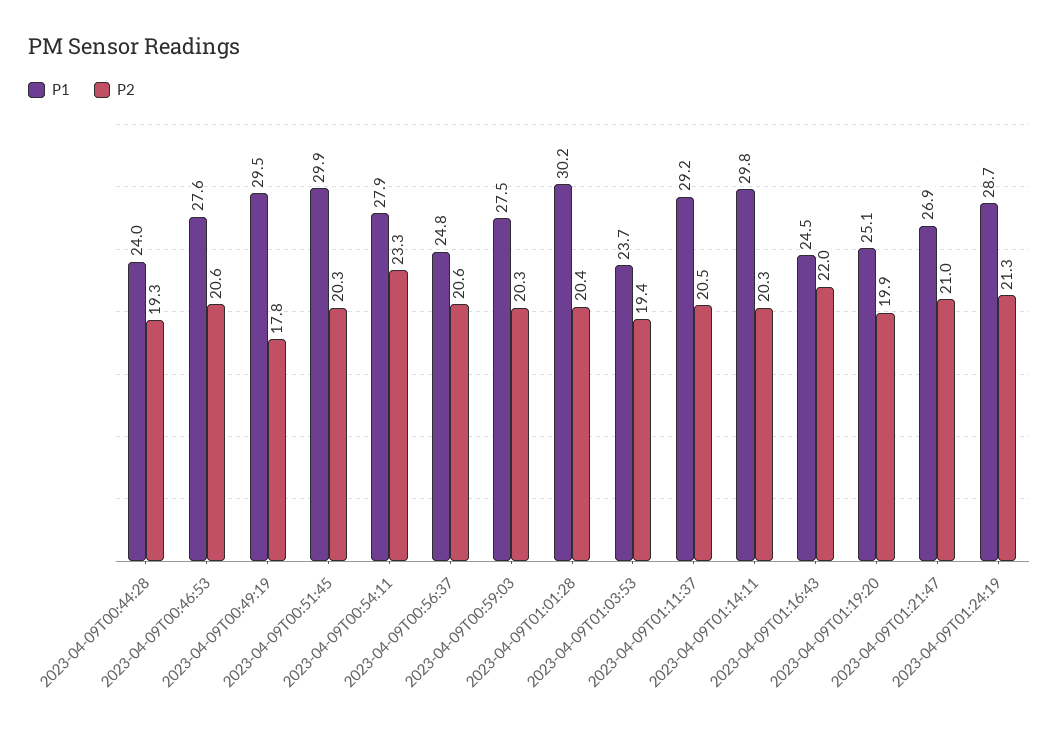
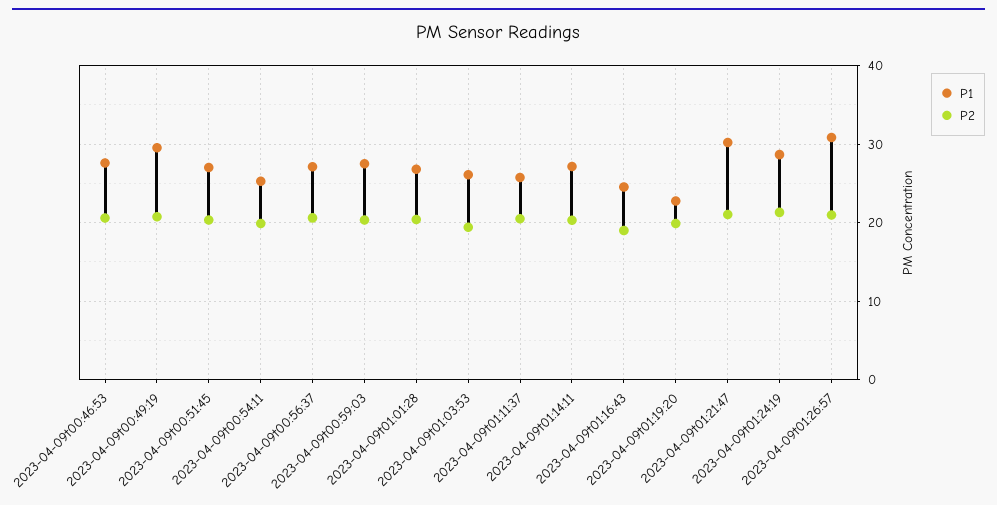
P1, 2023-04-09T00:44:28: 24 -> none
P2, 2023-04-09T00:44:28: 19.3 -> none
P2, 2023-04-09T00:49:19: 17.8 -> 21
P1, 2023-04-09T00:51:45: 29.9 -> 27
P1, 2023-04-09T00:54:11: 27.9 -> 25
P2, 2023-04-09T00:54:11: 23.3 -> 20
P1, 2023-04-09T00:56:37: 24.8 -> 27
P1, 2023-04-09T01:01:28: 30.2 -> 27
P1, 2023-04-09T01:03:53: 23.7 -> 26
P1, 2023-04-09T01:11:37: 29.2 -> 26
P1, 2023-04-09T01:14:11: 29.8 -> 27
P2, 2023-04-09T01:16:43: 22 -> 19
P1, 2023-04-09T01:19:20: 25.1 -> 23
P1, 2023-04-09T01:21:47: 26.9 -> 30
P1, 2023-04-09t01:26:57: none -> 31
P2, 2023-04-09t01:26:57: none -> 21

